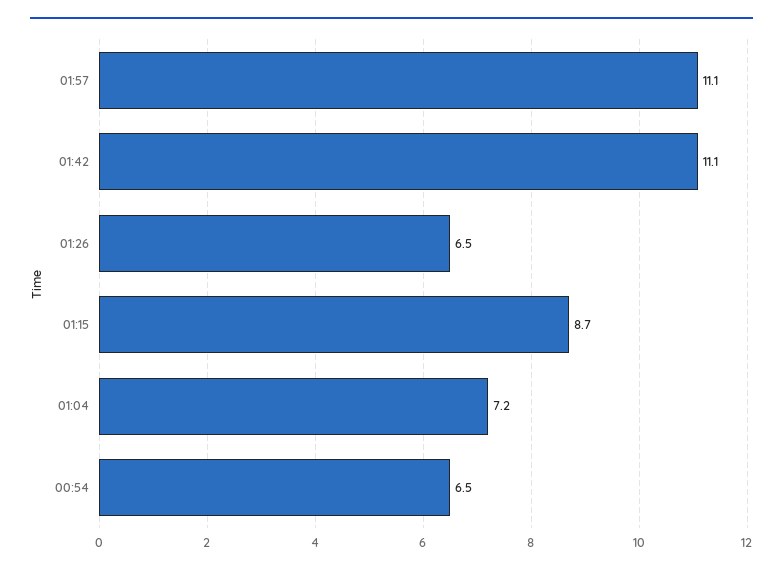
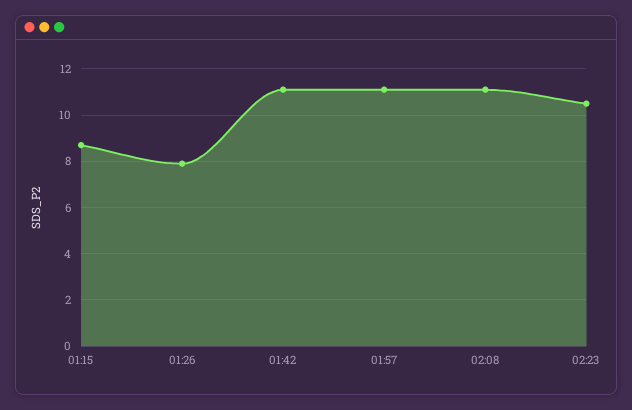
01:26: 6.5 -> 8
01:04: 7.2 -> none
00:54: 6.5 -> none
02:08: none -> 11
02:23: none -> 10.5

